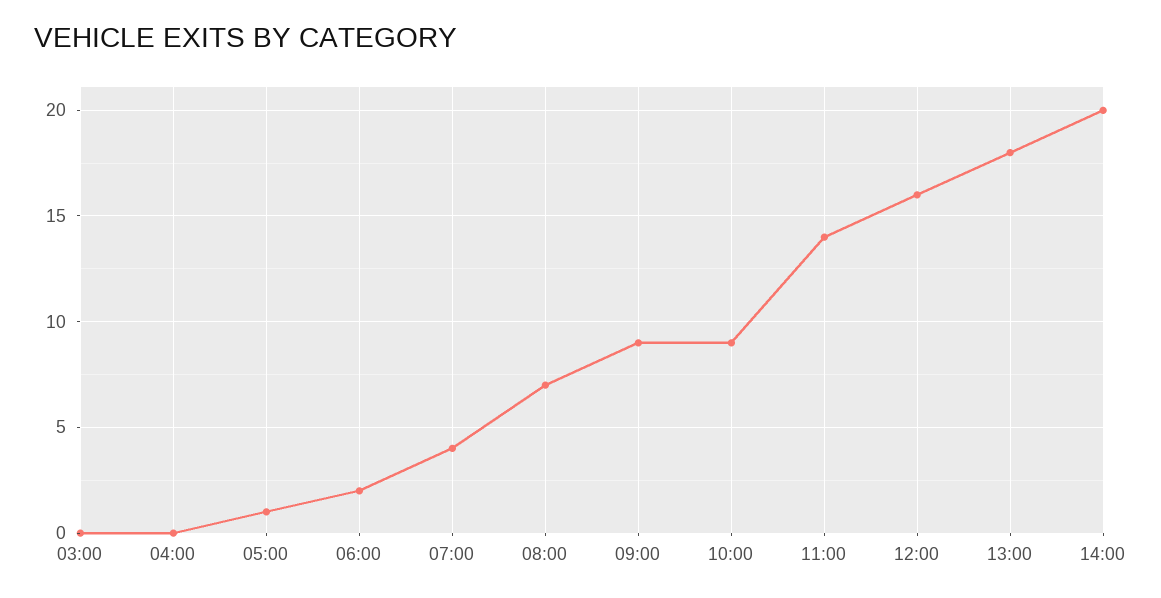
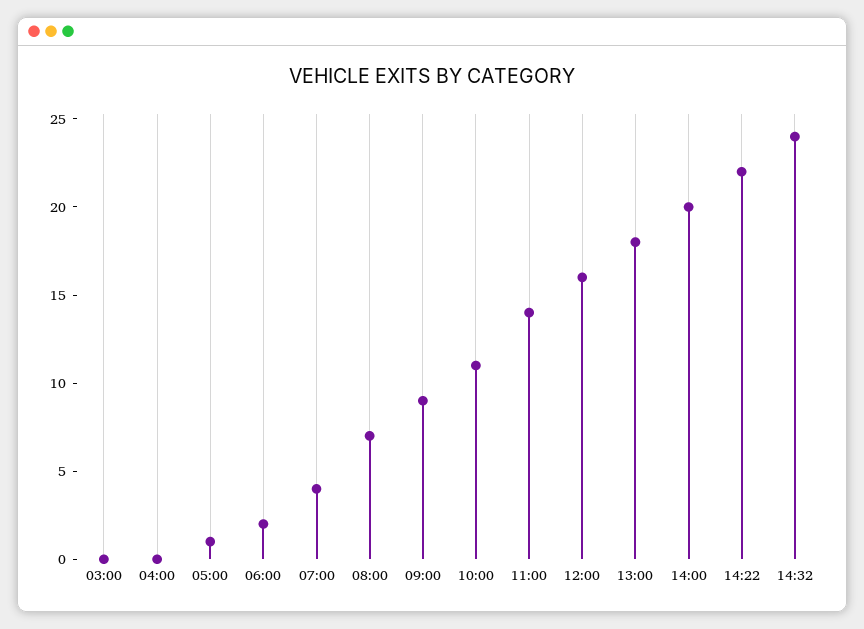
10:00: 9 -> 11
14:22: none -> 22
14:32: none -> 24

